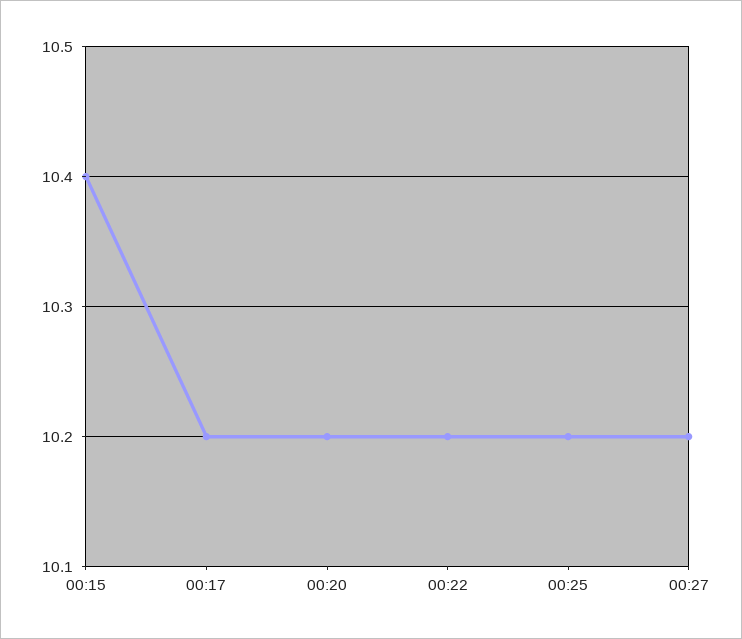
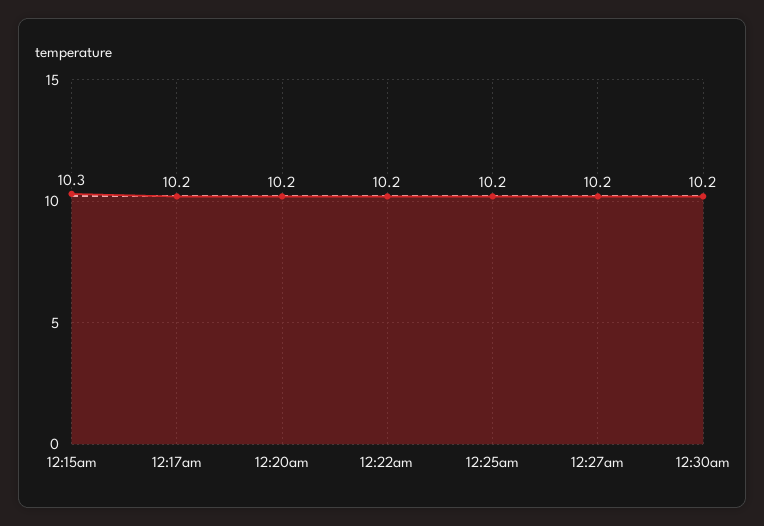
00:15: 10.4 -> 10.3
12:30am: none -> 10.2

